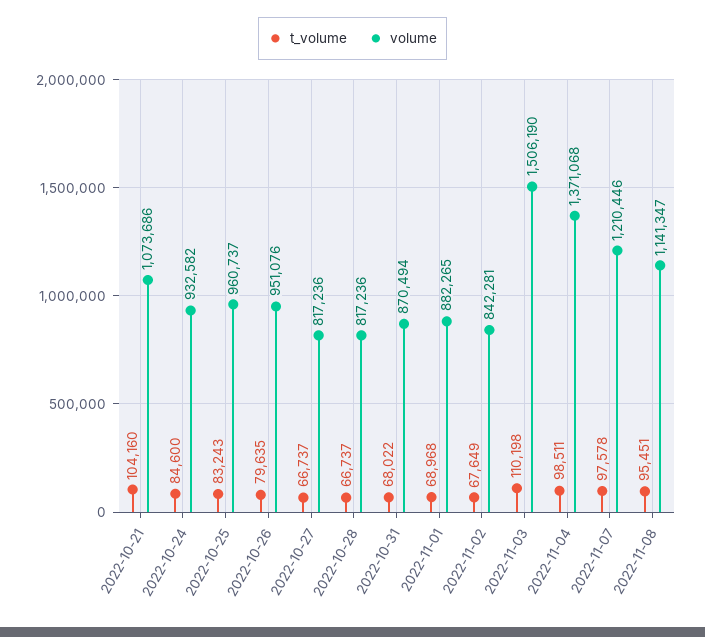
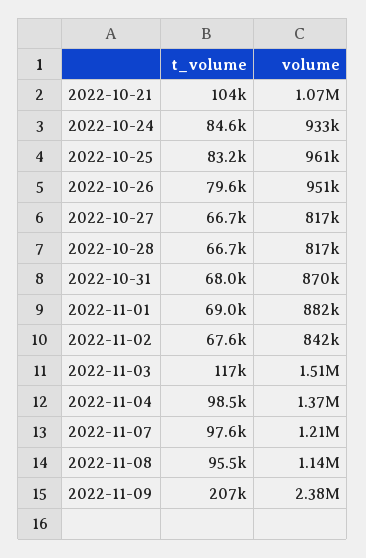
t_volume, 2022-11-03: 110198 -> 117000
t_volume, 2022-11-09: none -> 207000
volume, 2022-11-09: none -> 2380000

